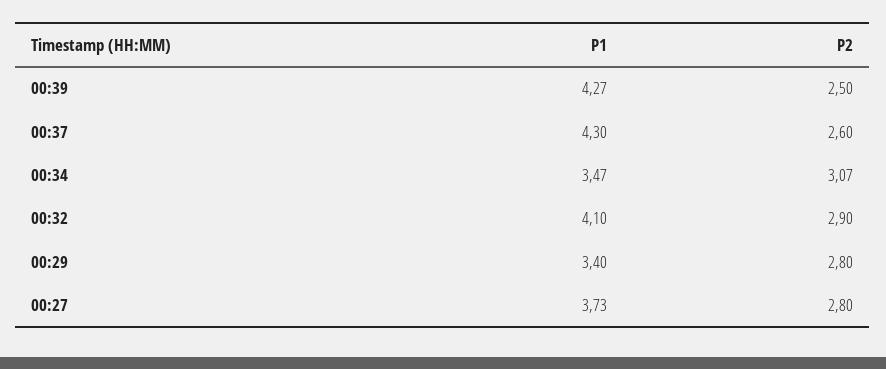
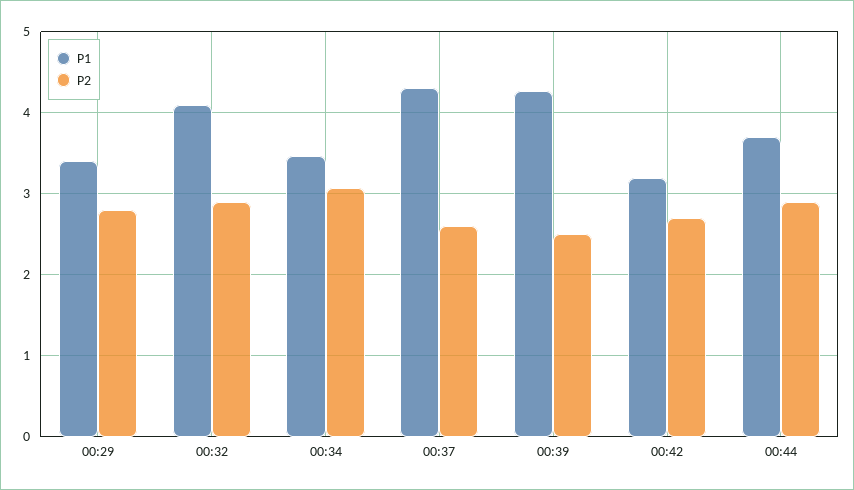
P1, 00:27: 3.73 -> none
P2, 00:27: 2.8 -> none
P1, 00:42: none -> 3.2
P2, 00:42: none -> 2.7
P1, 00:44: none -> 3.7
P2, 00:44: none -> 2.9

